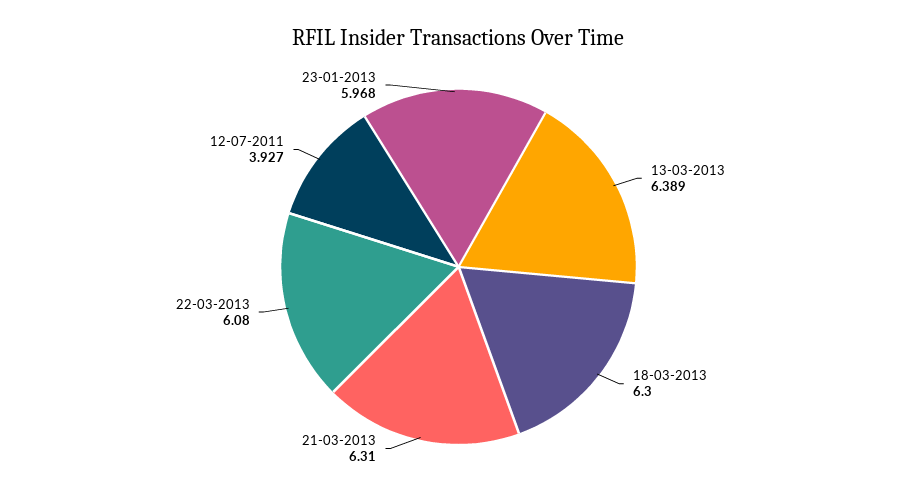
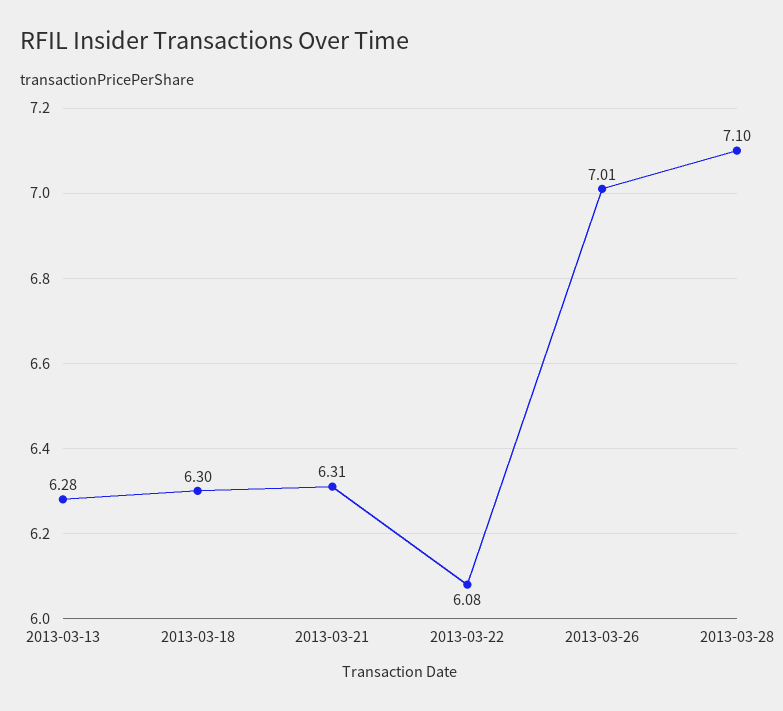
13-03-2013: 6.389 -> 6.28
12-07-2011: 3.927 -> none
23-01-2013: 5.968 -> none
2013-03-26: none -> 7.01
2013-03-28: none -> 7.1

